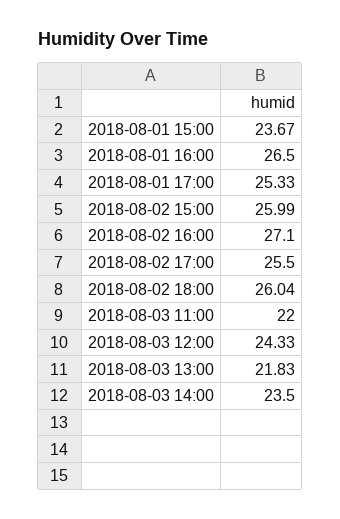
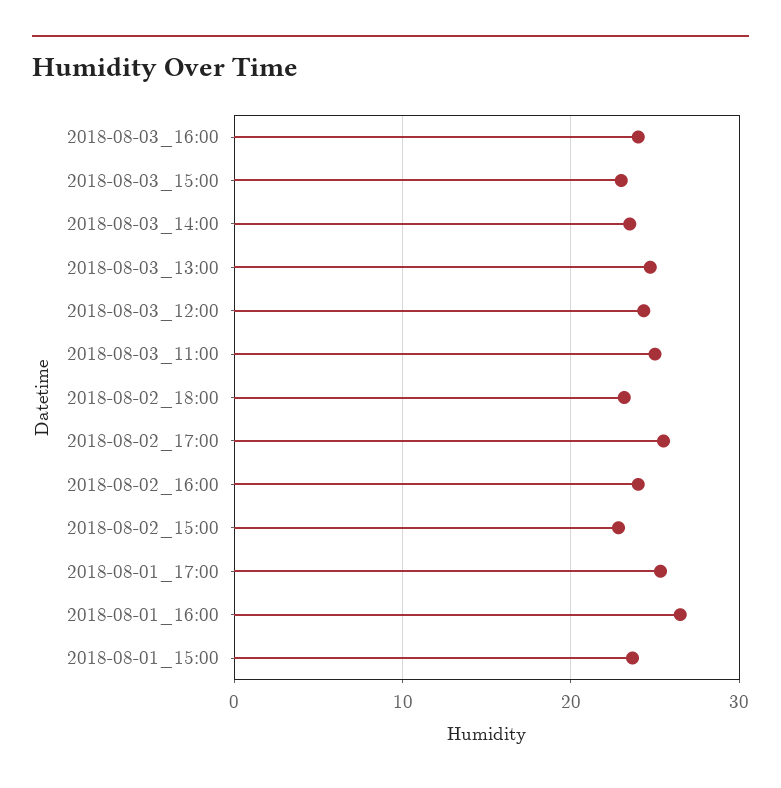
2018-08-02 15:00: 25.99 -> 23
2018-08-02 16:00: 27.1 -> 24
2018-08-02 18:00: 26.04 -> 23
2018-08-03 11:00: 22 -> 25
2018-08-03 13:00: 21.83 -> 25
2018-08-03_16:00: none -> 24
2018-08-03_15:00: none -> 23

